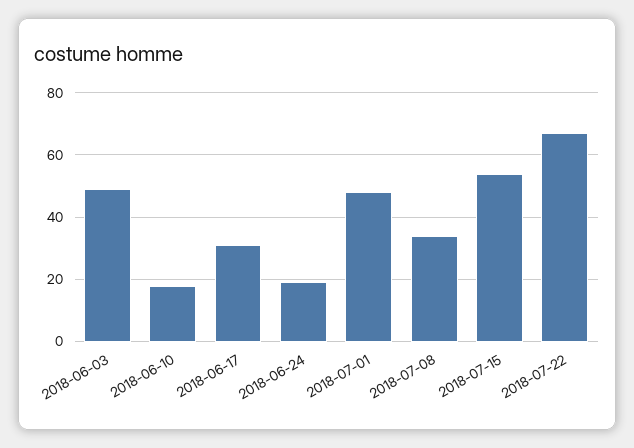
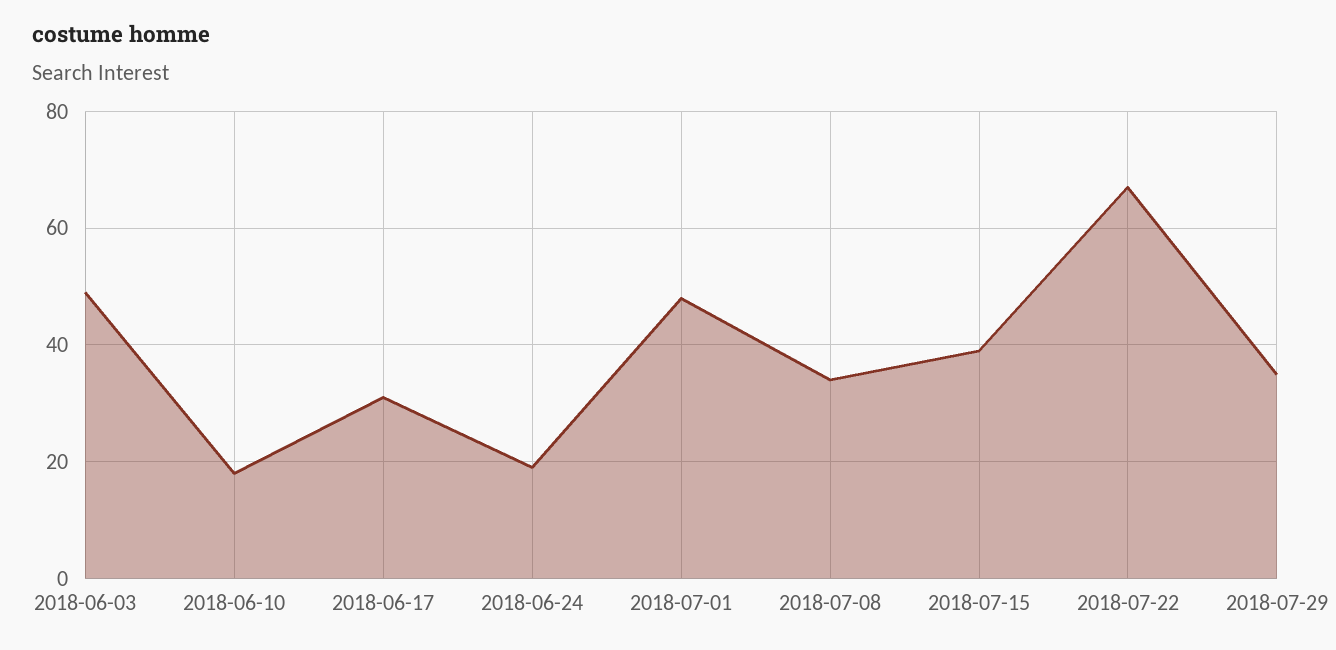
2018-07-15: 55 -> 40
2018-07-29: none -> 35

